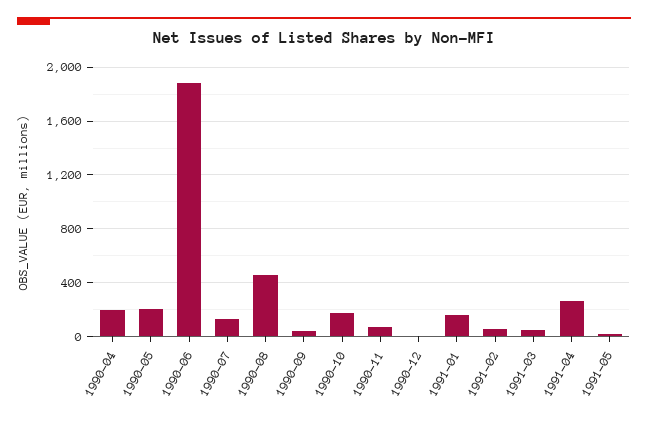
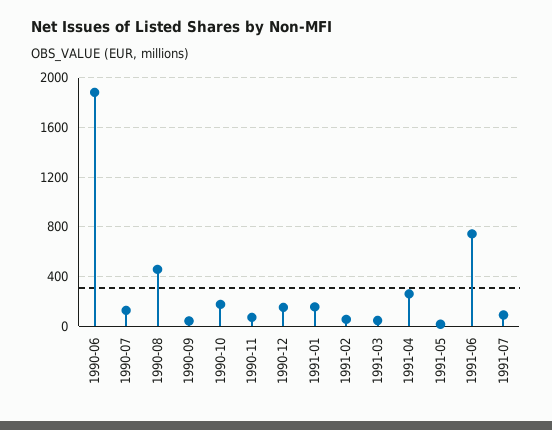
1990-04: 200 -> none
1990-05: 200 -> none
1990-12: 0 -> 150
1991-06: none -> 750
1991-07: none -> 100

